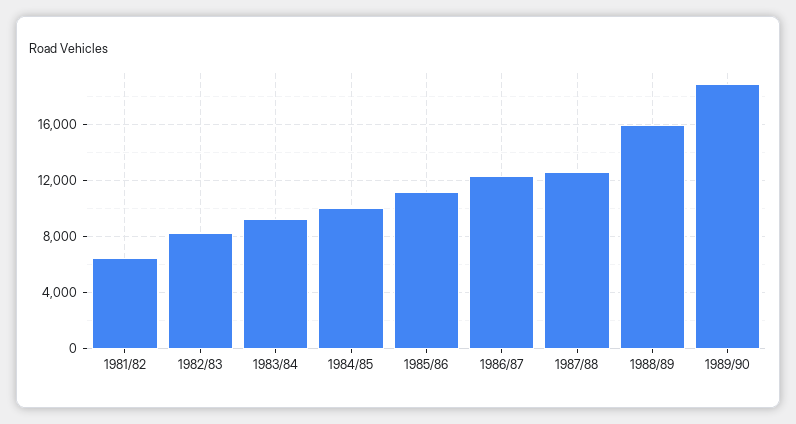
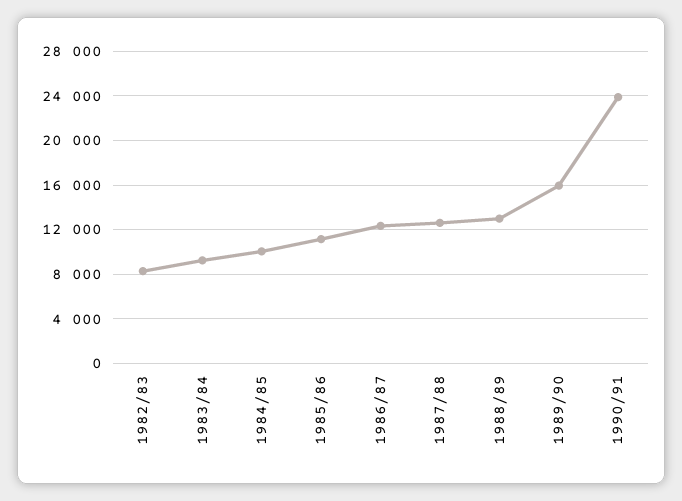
1981/82: 6500 -> none
1988/89: 16000 -> 13000
1989/90: 19000 -> 16000
1990/91: none -> 24000

